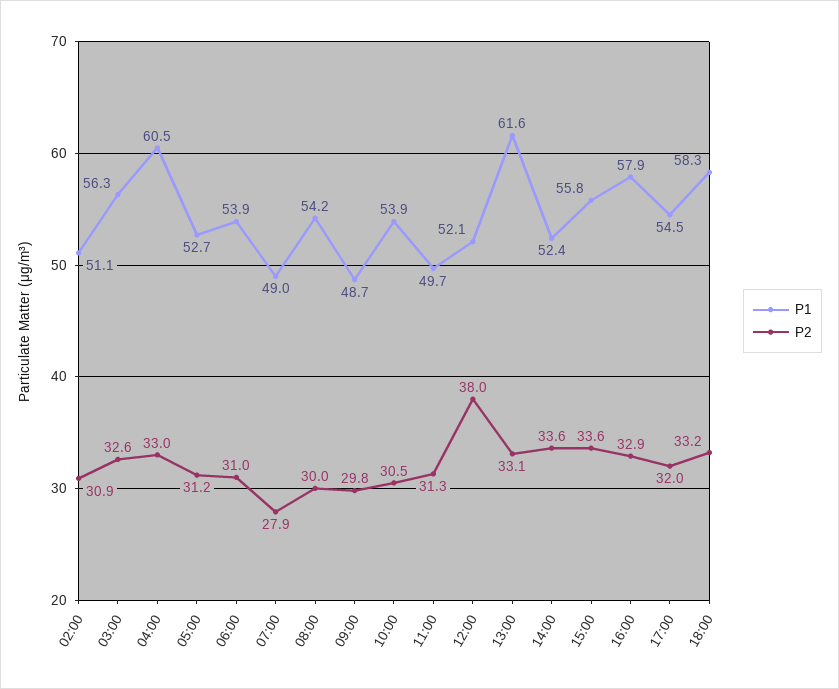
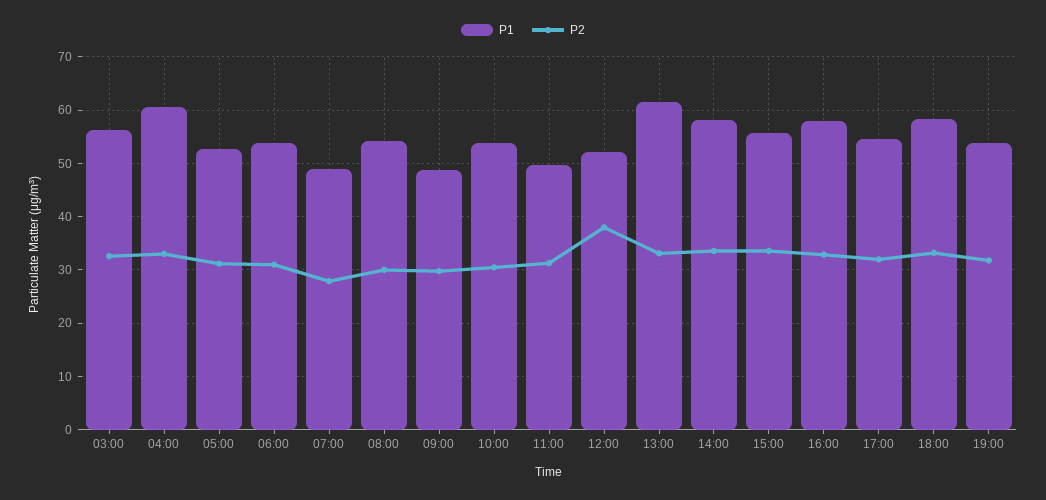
P1, 02:00: 51.1 -> none
P2, 02:00: 30.9 -> none
P1, 14:00: 52.4 -> 58
P1, 19:00: none -> 54
P2, 19:00: none -> 32

